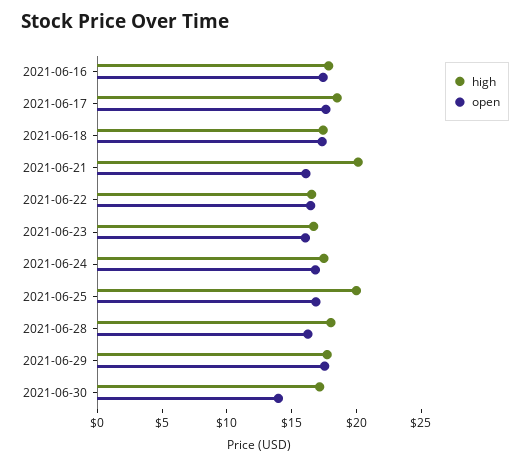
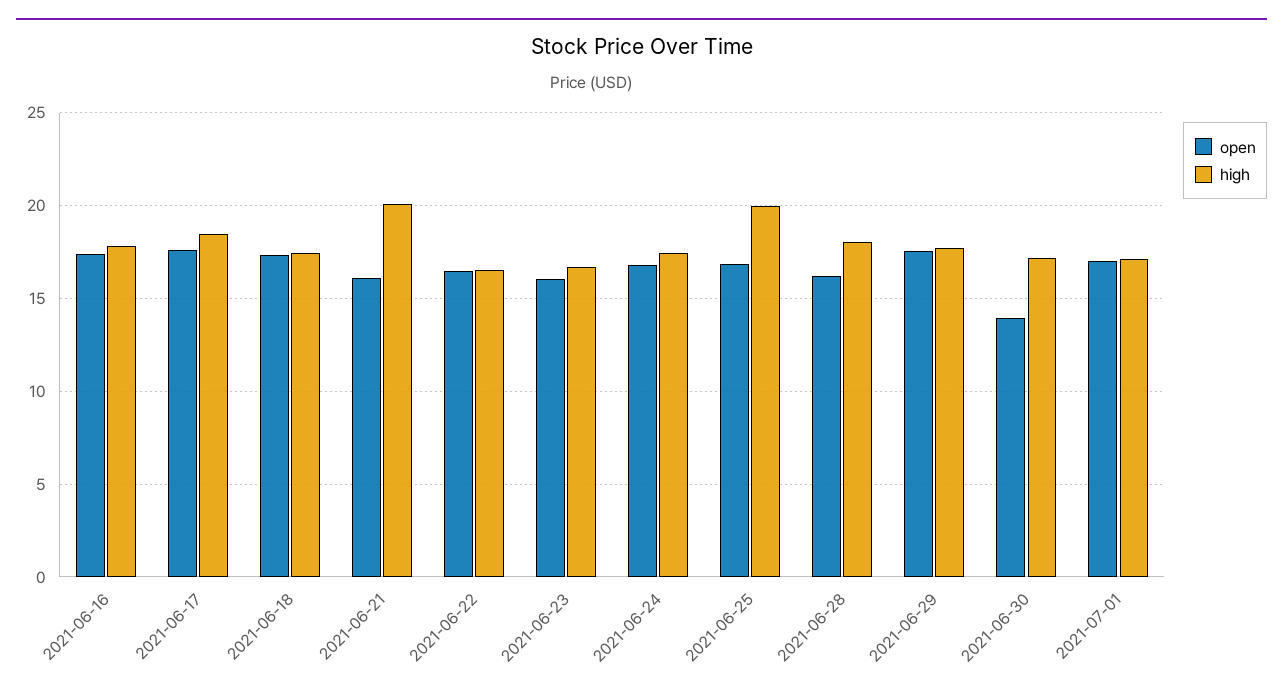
open, 2021-07-01: none -> 17
high, 2021-07-01: none -> 17

